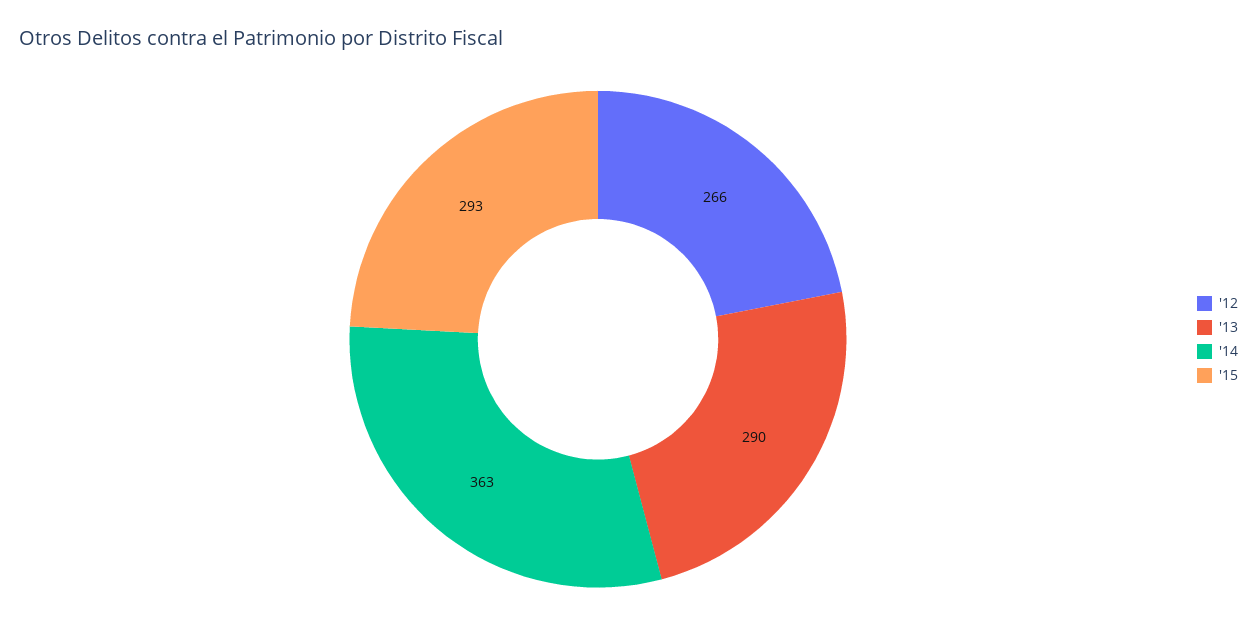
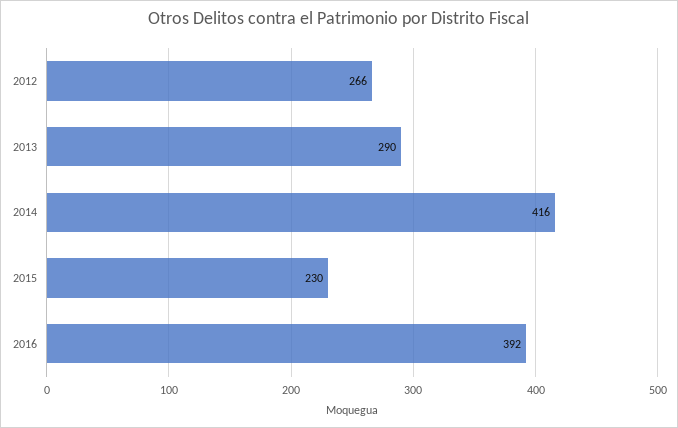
'14: 363 -> 416
'15: 293 -> 230
2016: none -> 392

